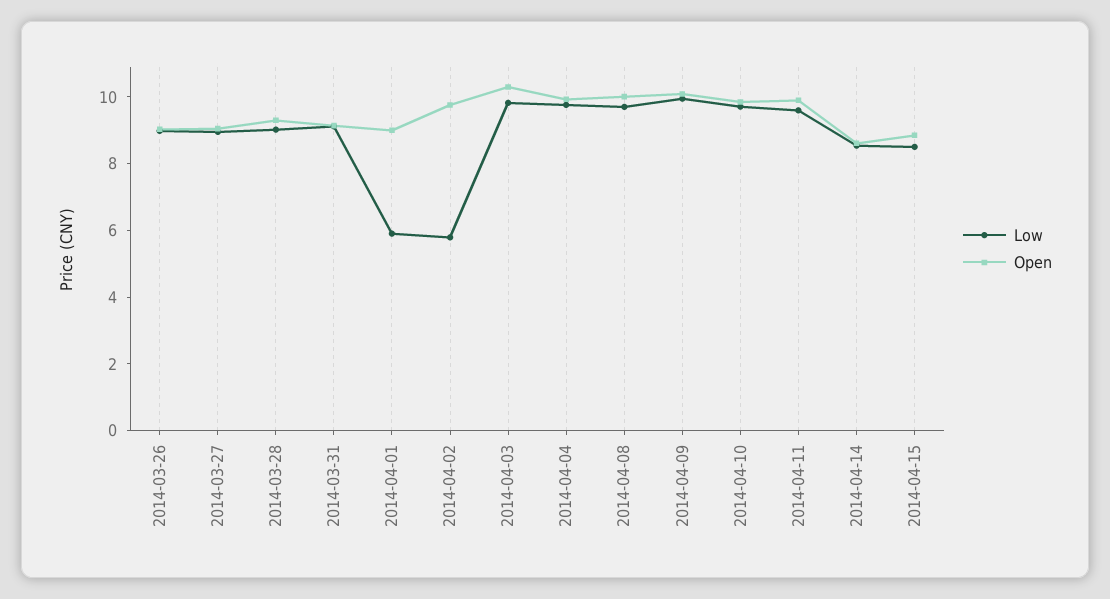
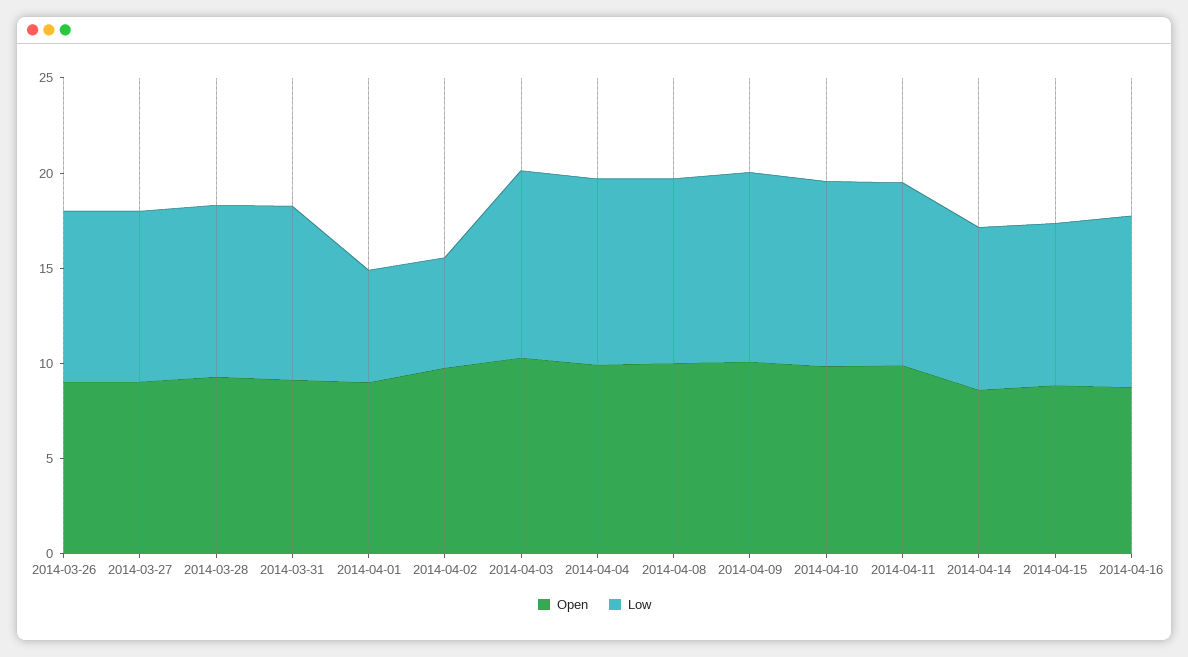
Open, 2014-04-16: none -> 9
Low, 2014-04-16: none -> 9

